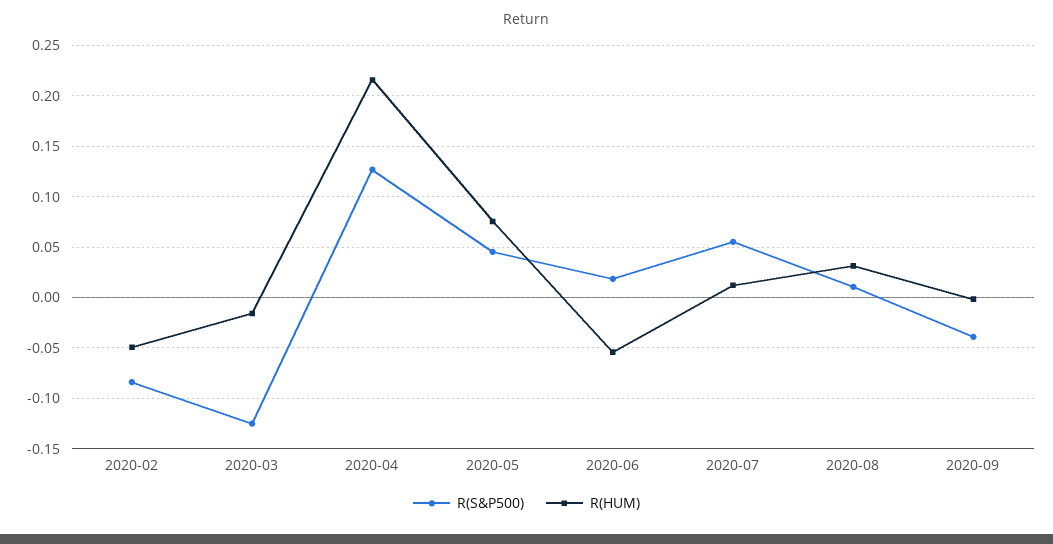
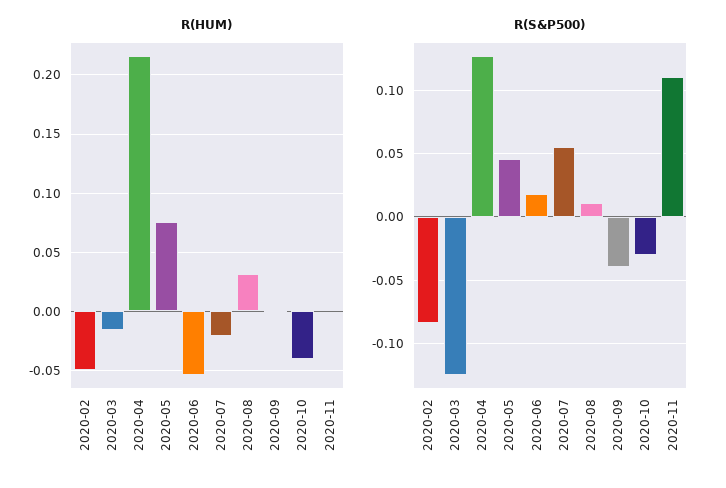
R(HUM), 2020-07: 0.01 -> -0.02
R(HUM), 2020-10: none -> -0.04
R(HUM), 2020-11: none -> 0
R(S&P500), 2020-10: none -> -0.03
R(S&P500), 2020-11: none -> 0.11

